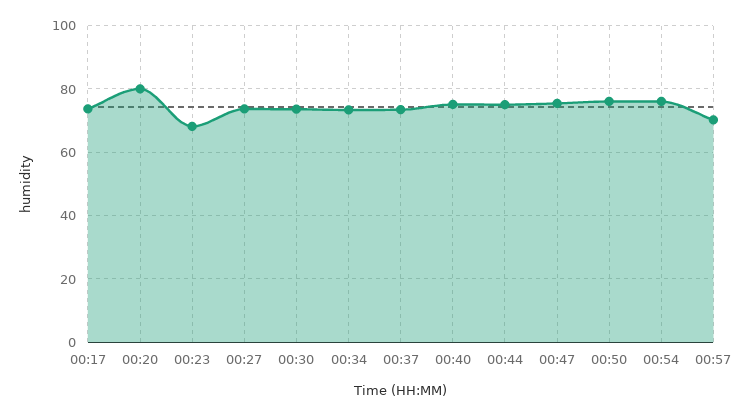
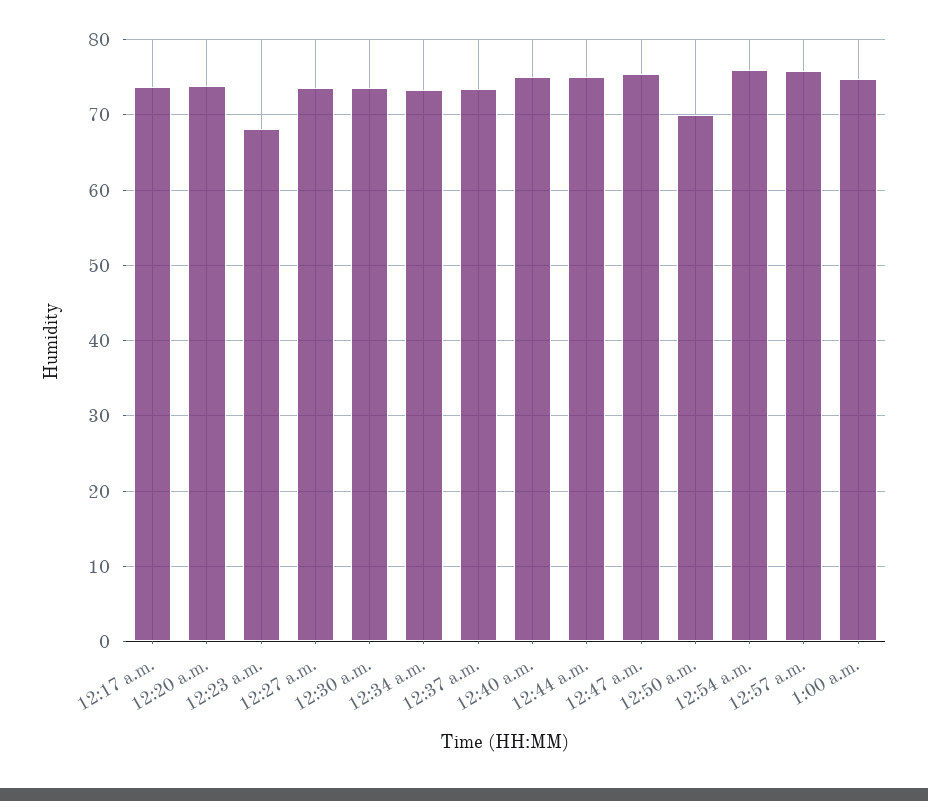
00:20: 80 -> 74
00:50: 76 -> 70
00:57: 70 -> 76
1:00 a.m.: none -> 75

